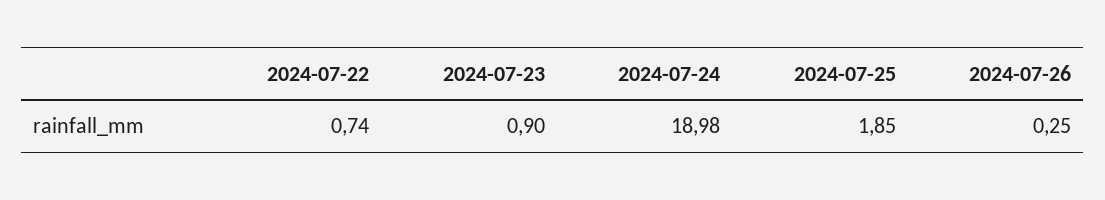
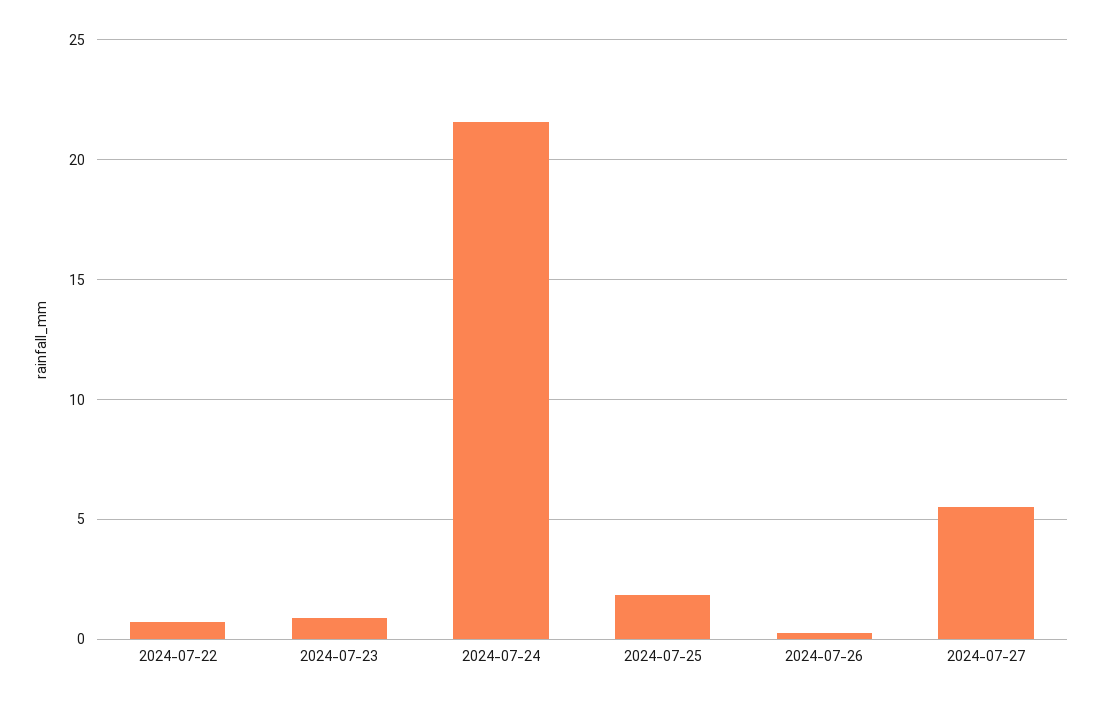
2024-07-24: 18.98 -> 21.5
2024-07-27: none -> 5.5

